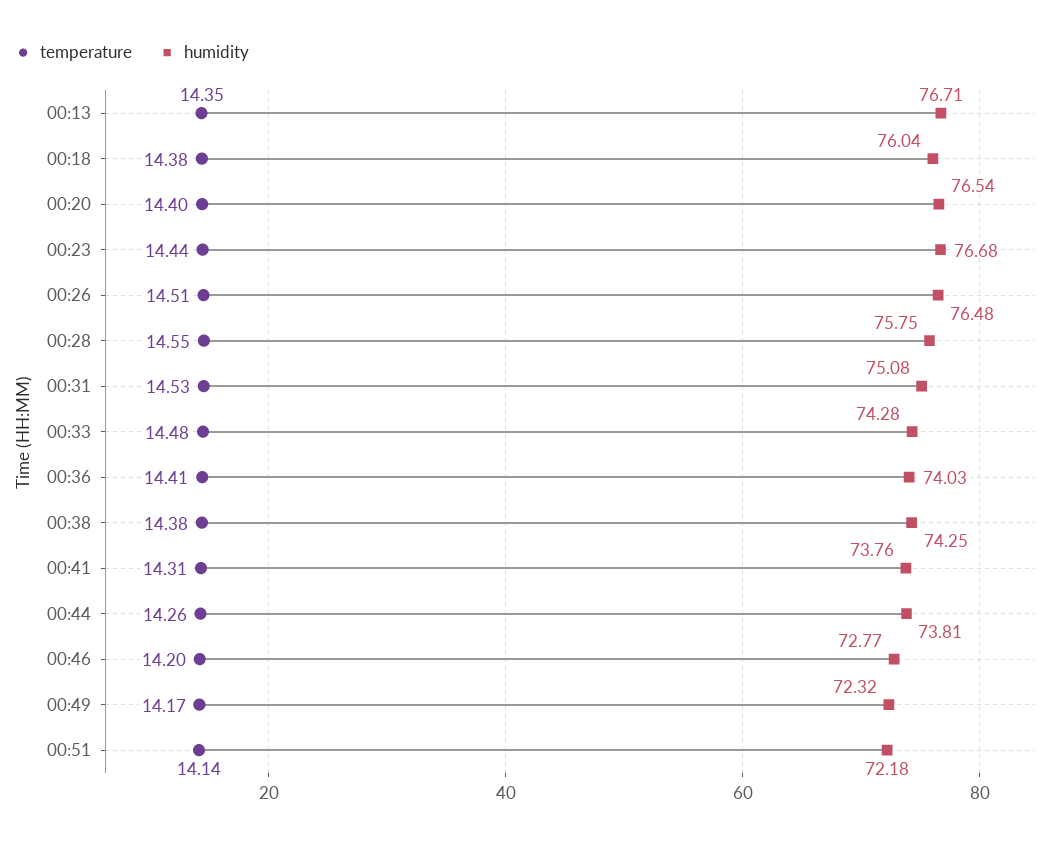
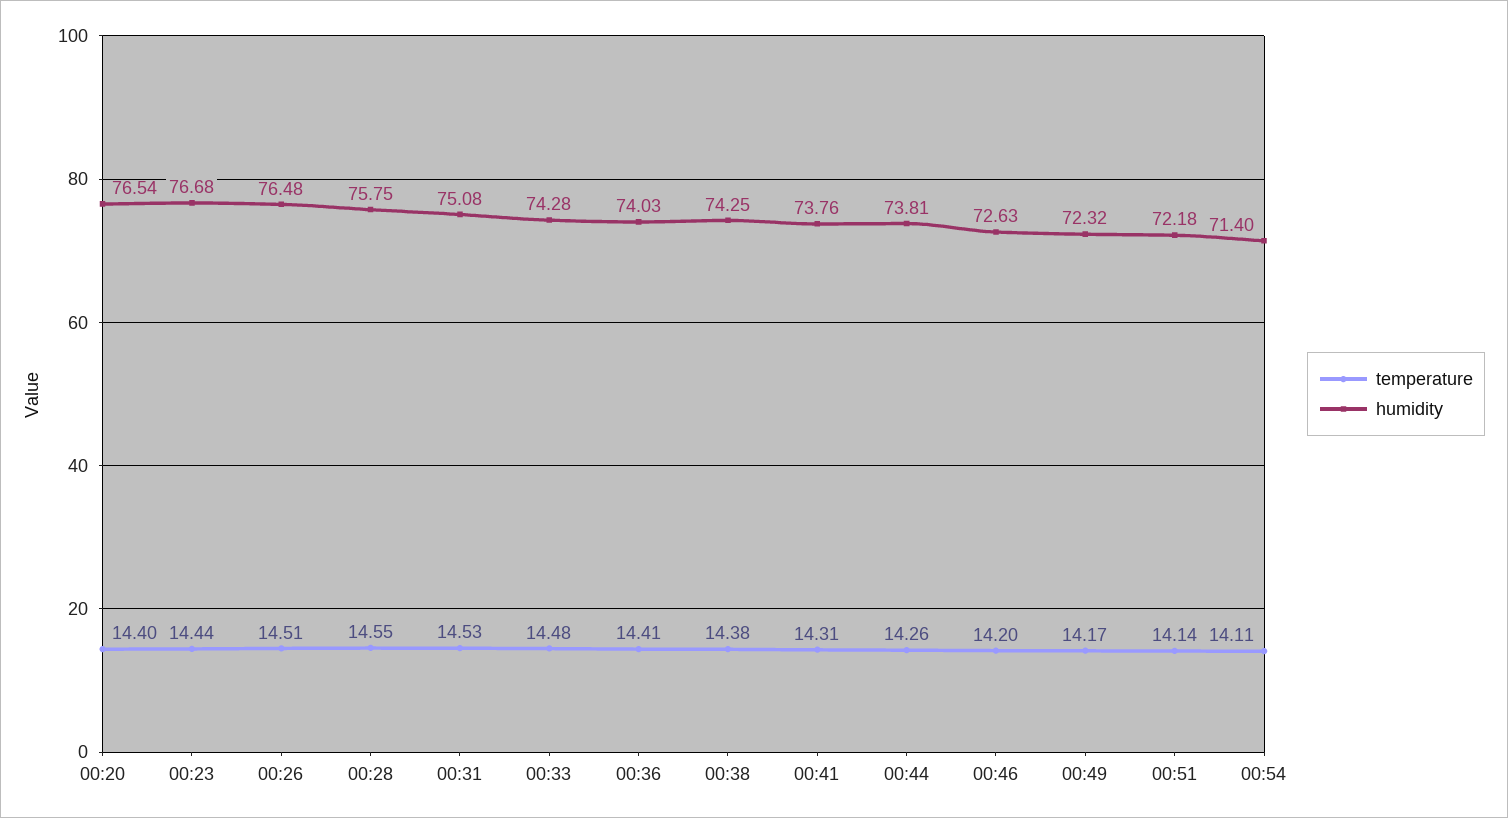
temperature, 00:13: 14.35 -> none
humidity, 00:13: 76.71 -> none
temperature, 00:18: 14.38 -> none
humidity, 00:18: 76.04 -> none
humidity, 00:46: 72.77 -> 72.63
temperature, 00:54: none -> 14.11
humidity, 00:54: none -> 71.4

